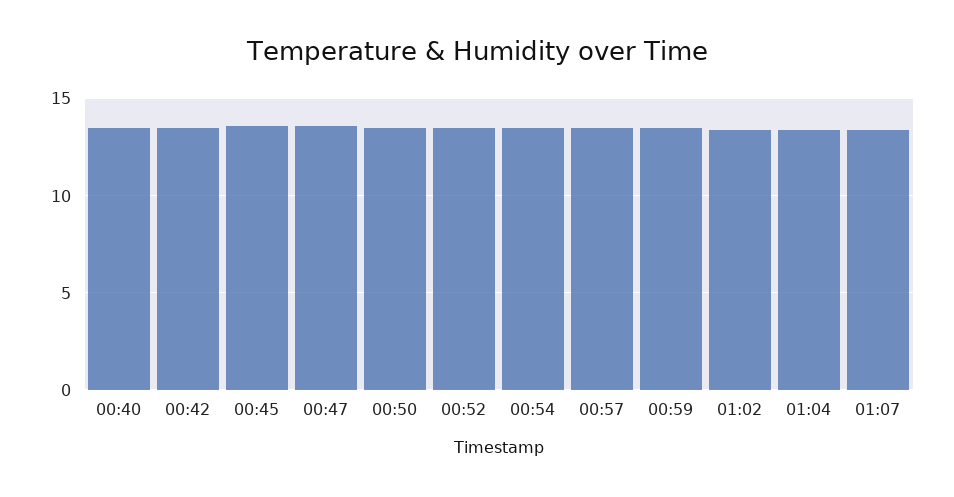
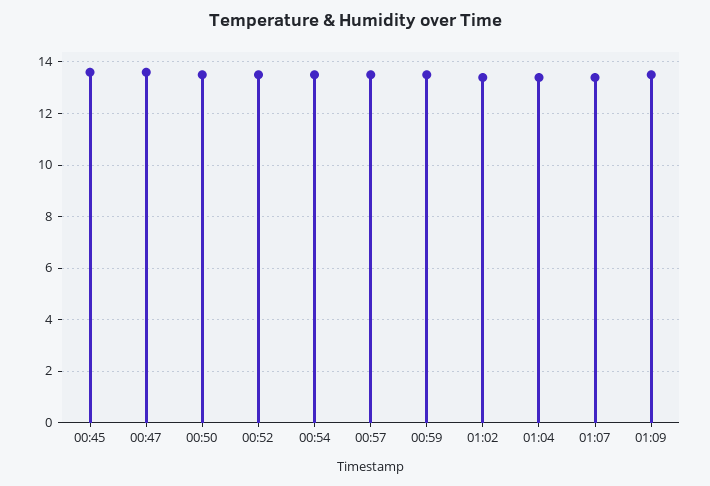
00:40: 13.5 -> none
00:42: 13.5 -> none
01:09: none -> 13.5

